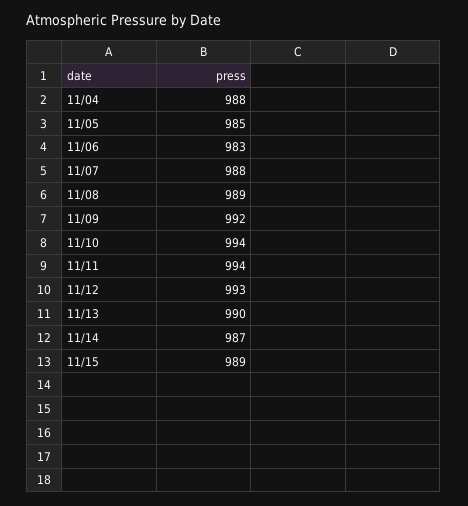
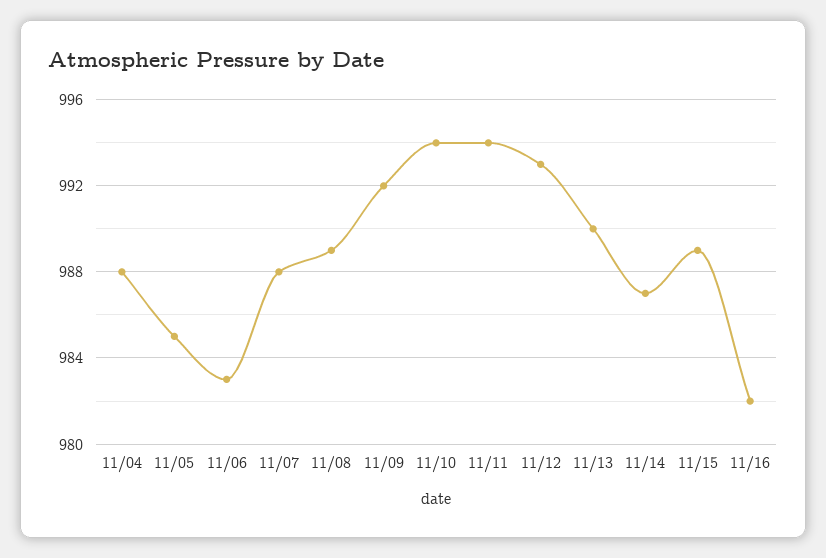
11/16: none -> 982

